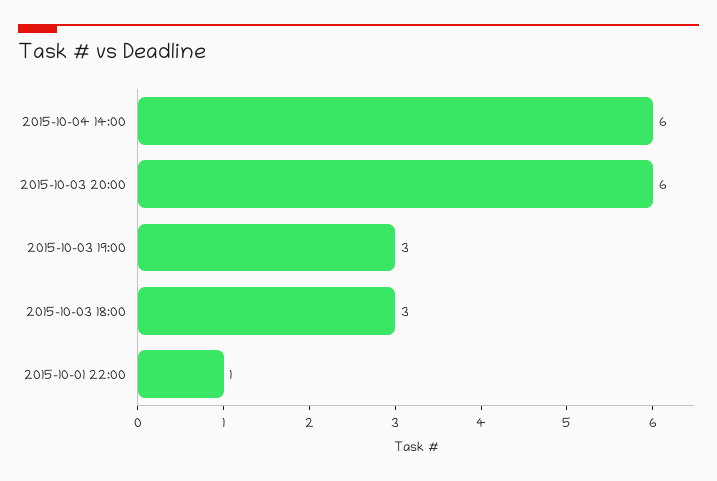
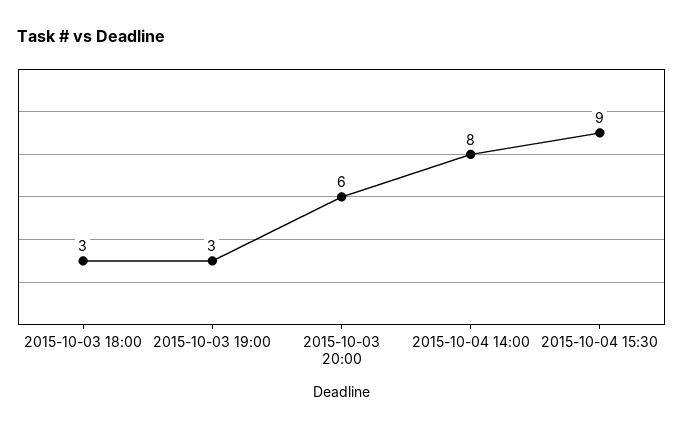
2015-10-04 14:00: 6 -> 8
2015-10-01 22:00: 1 -> none
2015-10-04 15:30: none -> 9

